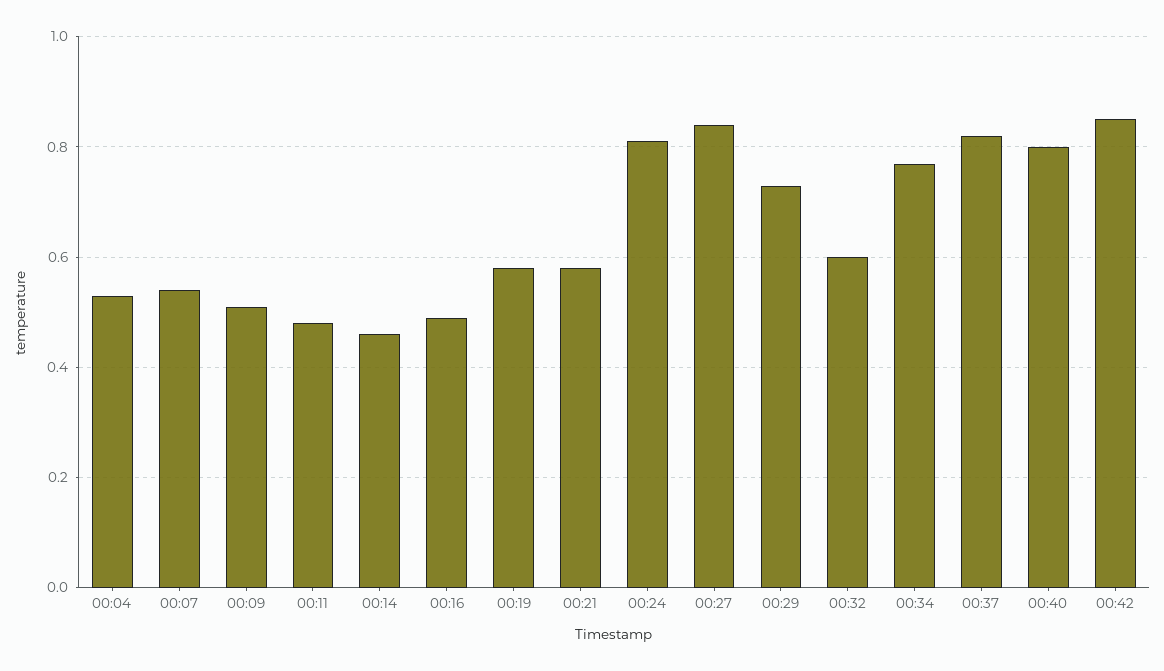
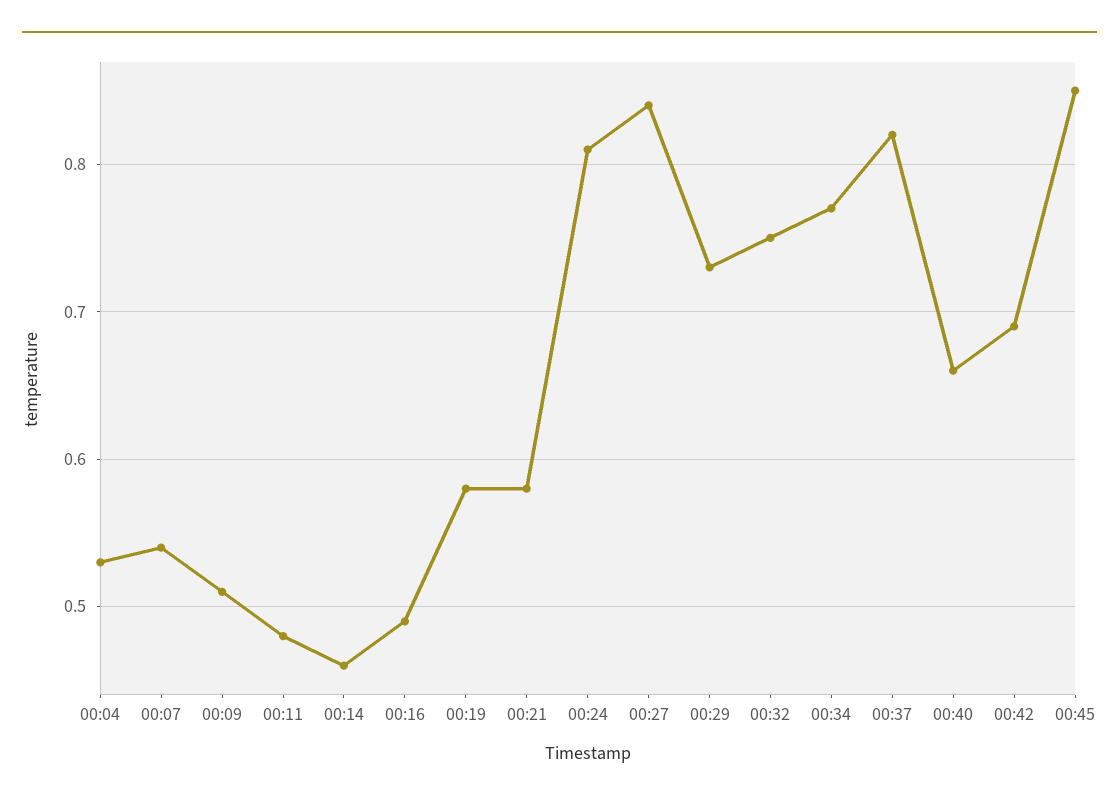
00:32: 0.6 -> 0.75
00:40: 0.8 -> 0.66
00:42: 0.85 -> 0.69
00:45: none -> 0.85

